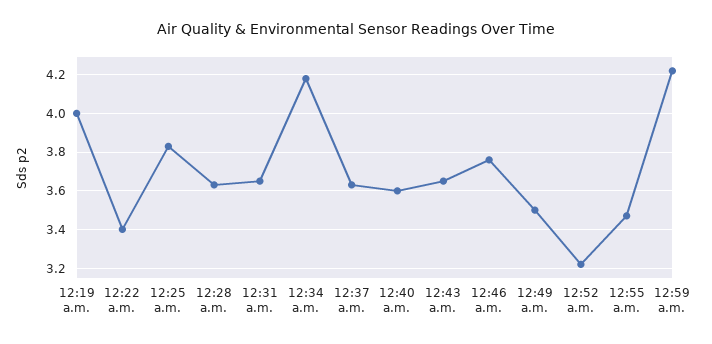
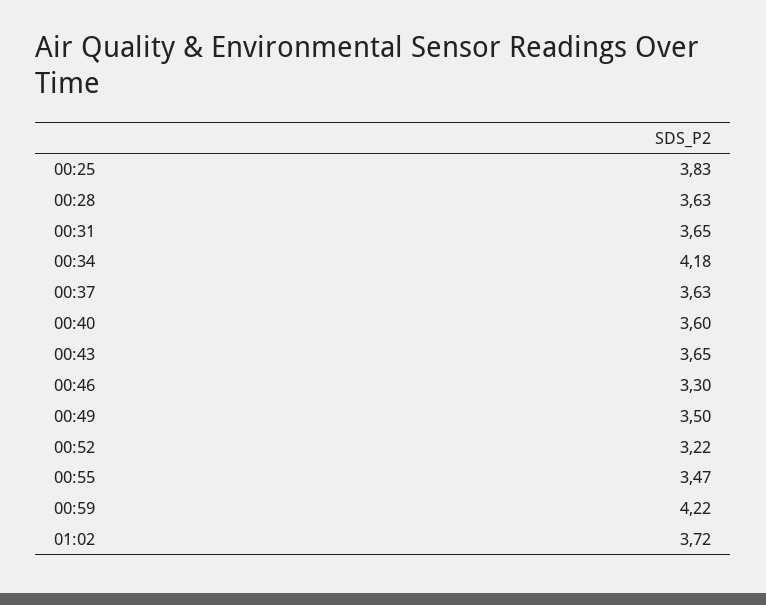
12:19 a.m.: 4 -> none
12:22 a.m.: 3.4 -> none
12:46 a.m.: 3.75 -> 3.3
01:02: none -> 3.72

